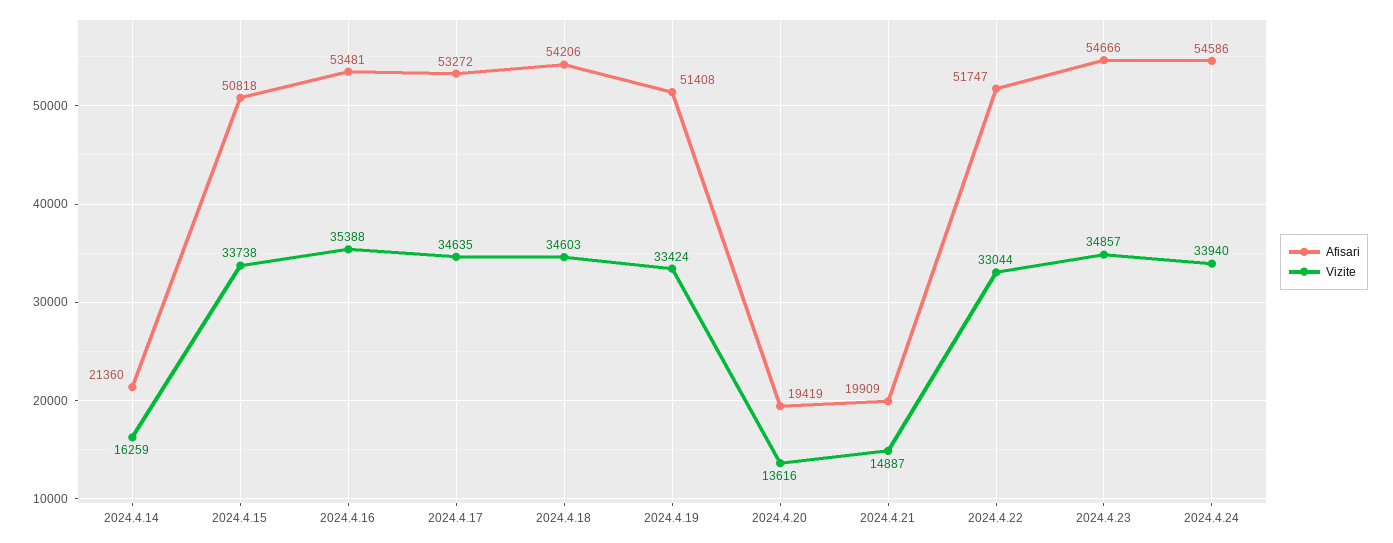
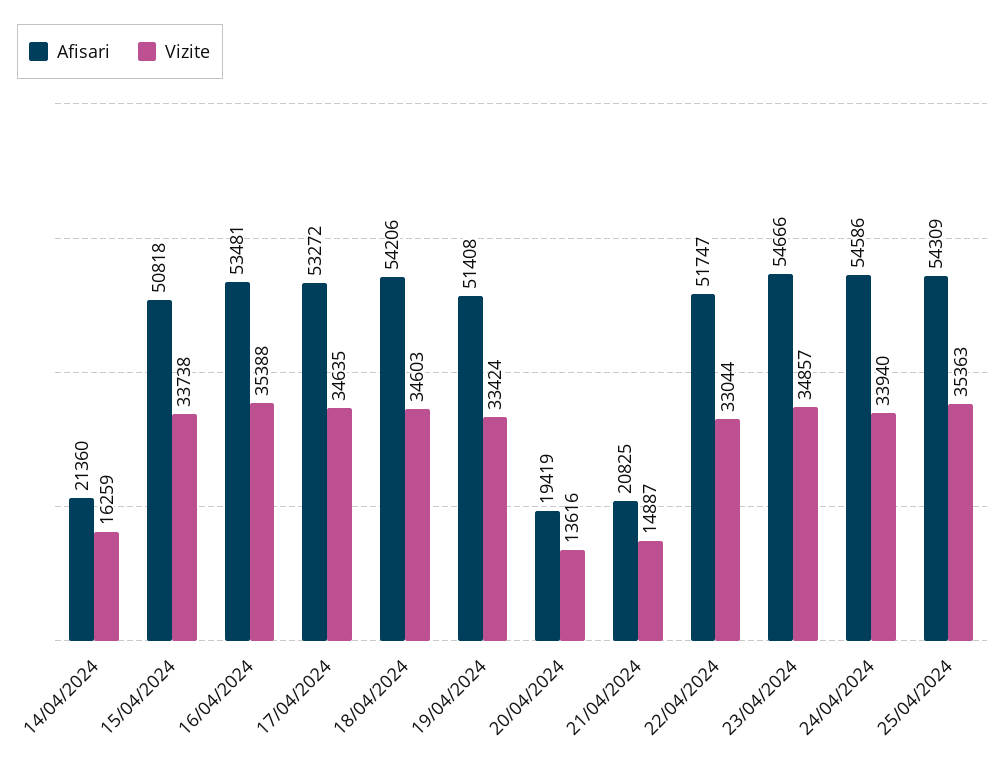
Afisari, 2024.4.21: 19909 -> 20825
Afisari, 25/04/2024: none -> 54309
Vizite, 25/04/2024: none -> 35363

